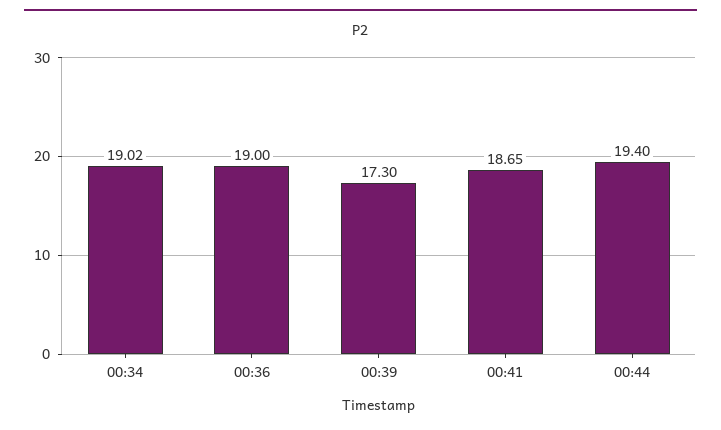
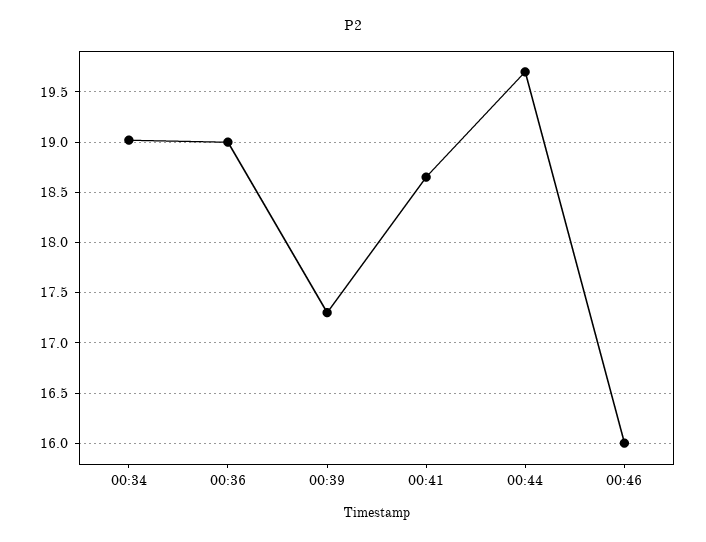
00:44: 19.4 -> 19.7
00:46: none -> 16

